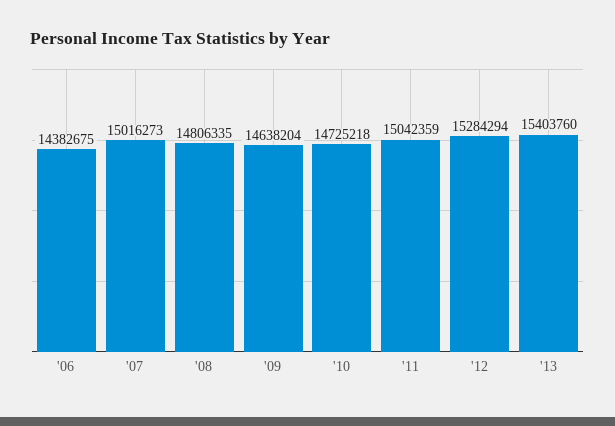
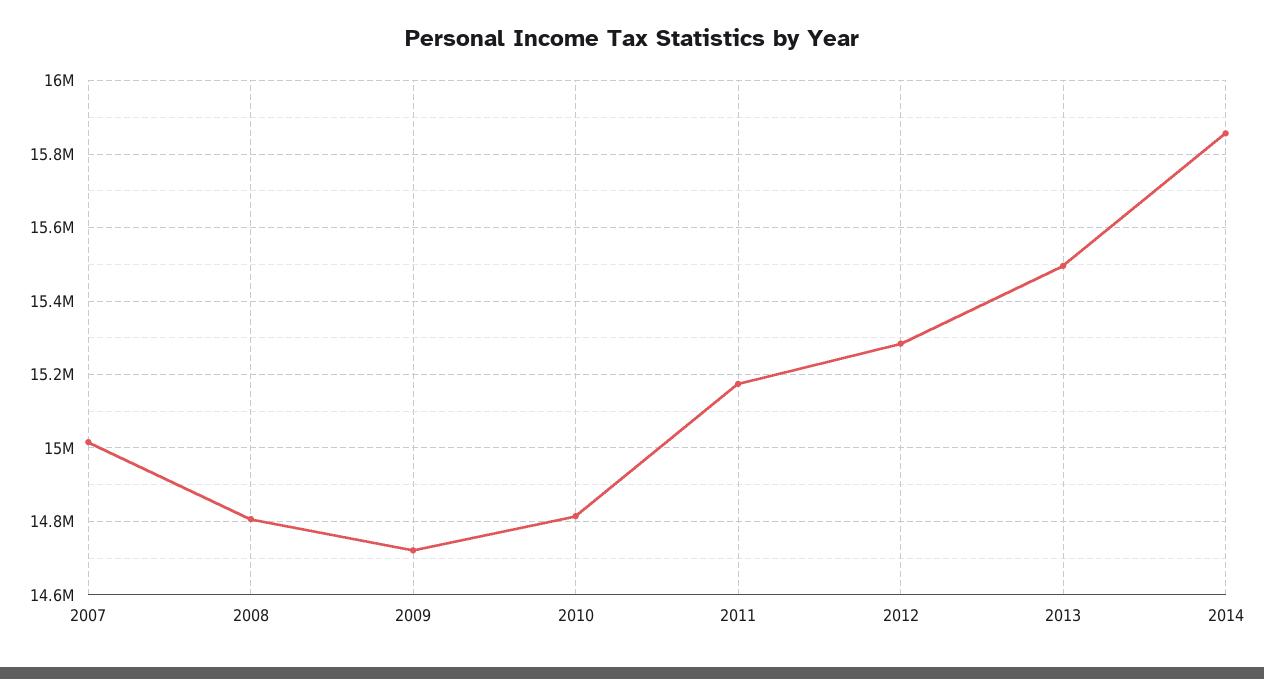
'06: 14382675 -> none
'09: 14638204 -> 14720000
'10: 14725218 -> 14820000
'11: 15042359 -> 15180000
'13: 15403760 -> 15500000
2014: none -> 15860000

